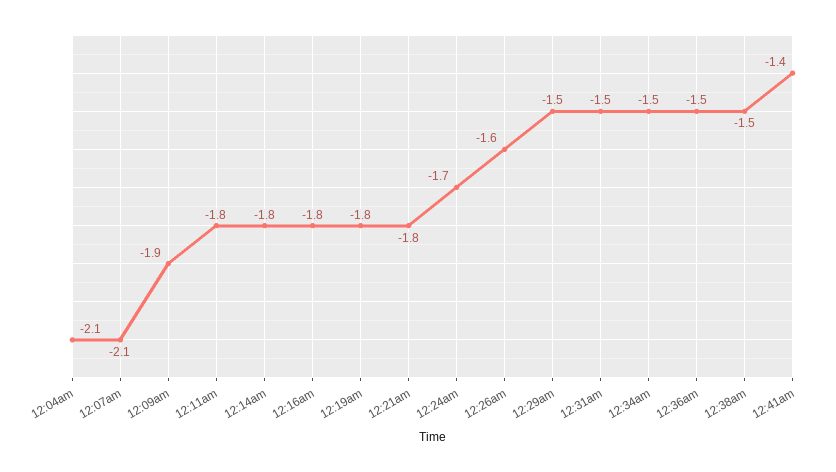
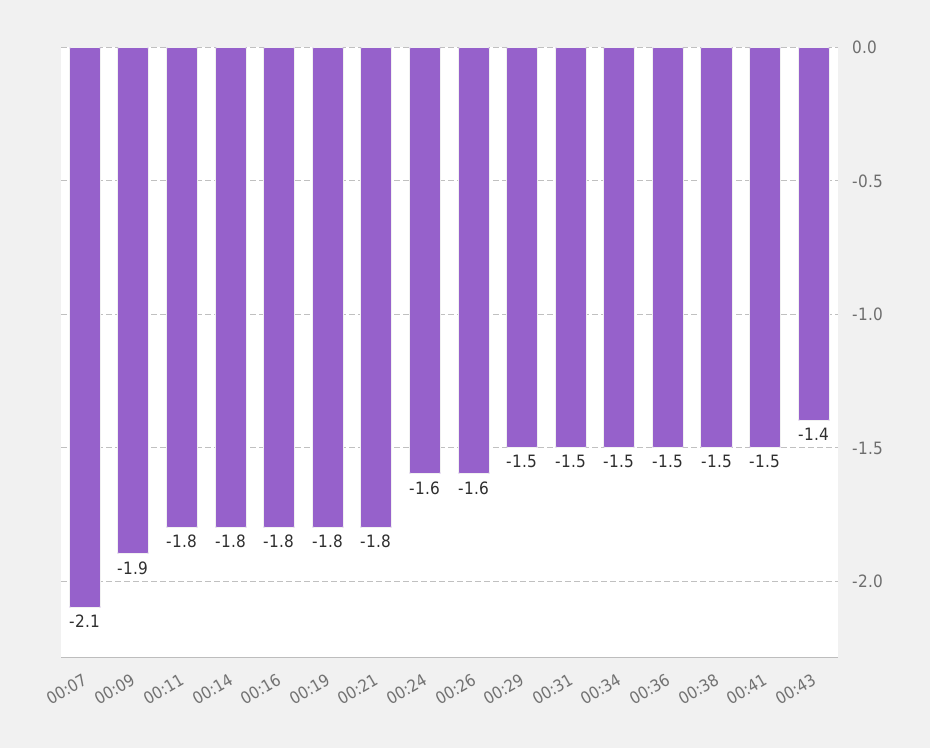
12:04am: -2.1 -> none
12:24am: -1.7 -> -1.6
12:41am: -1.4 -> -1.5
00:43: none -> -1.4

